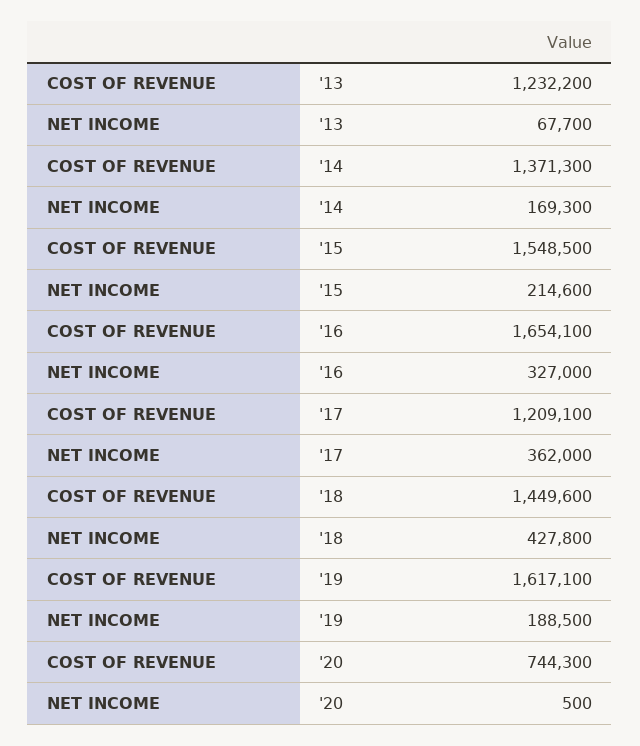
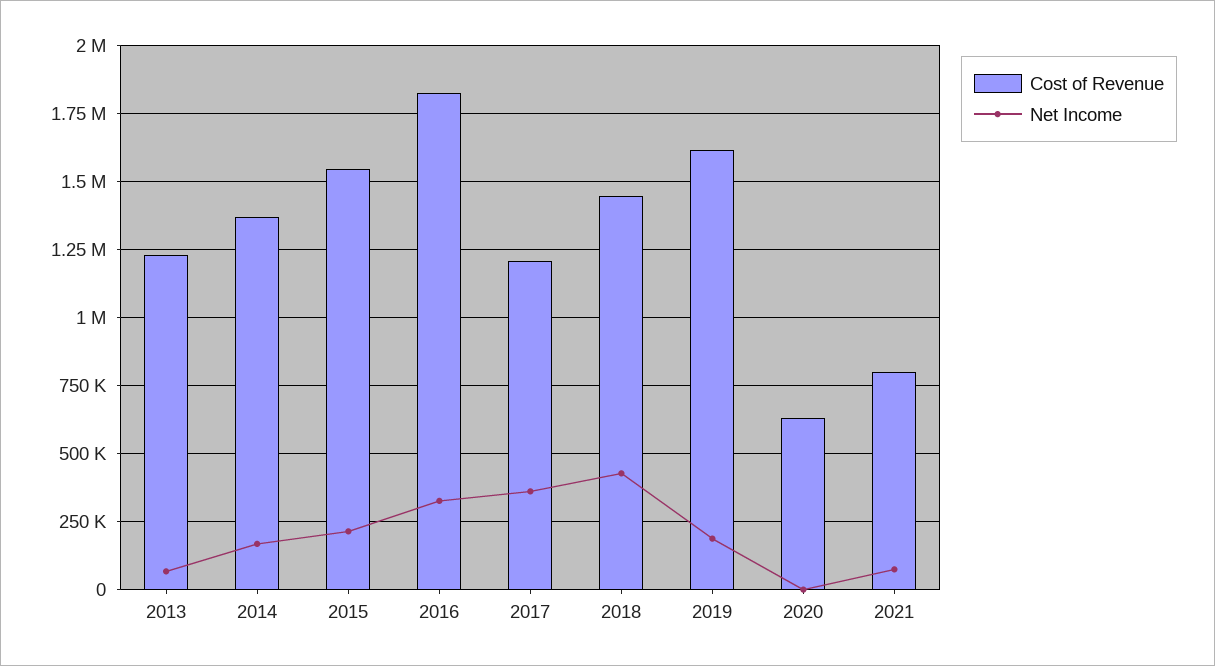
COST OF REVENUE, '16: 1654100 -> 1825000
COST OF REVENUE, '20: 744300 -> 625000
COST OF REVENUE, 2021: none -> 800000
NET INCOME, 2021: none -> 75000

